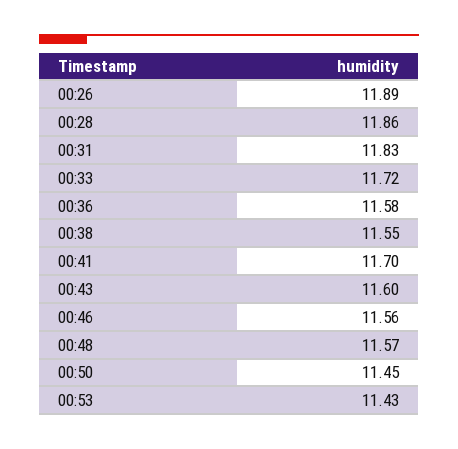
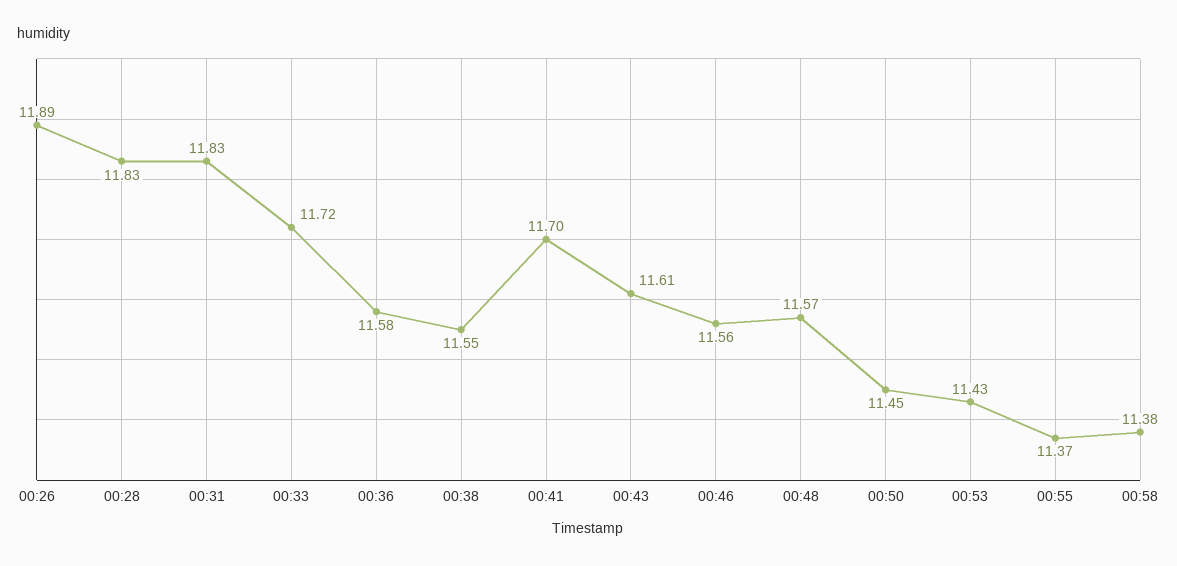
00:28: 11.86 -> 11.83
00:43: 11.6 -> 11.61
00:55: none -> 11.37
00:58: none -> 11.38

